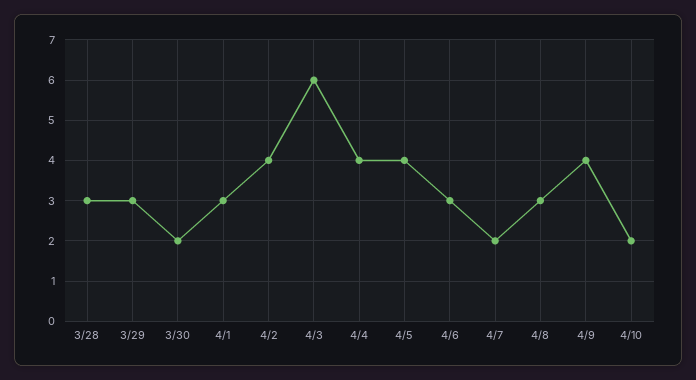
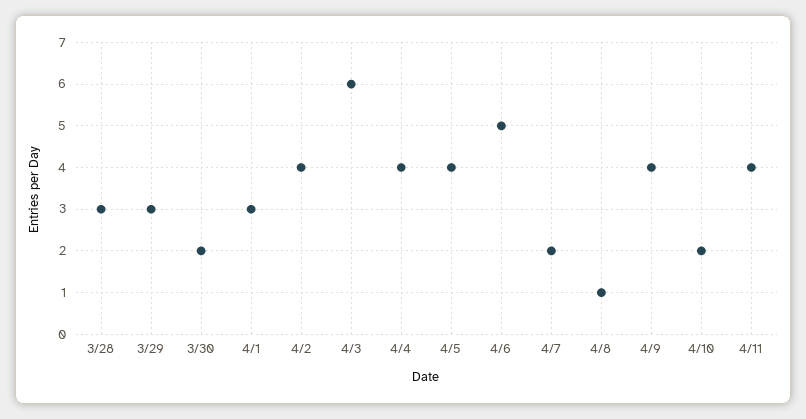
4/6: 3 -> 5
4/8: 3 -> 1
4/11: none -> 4

